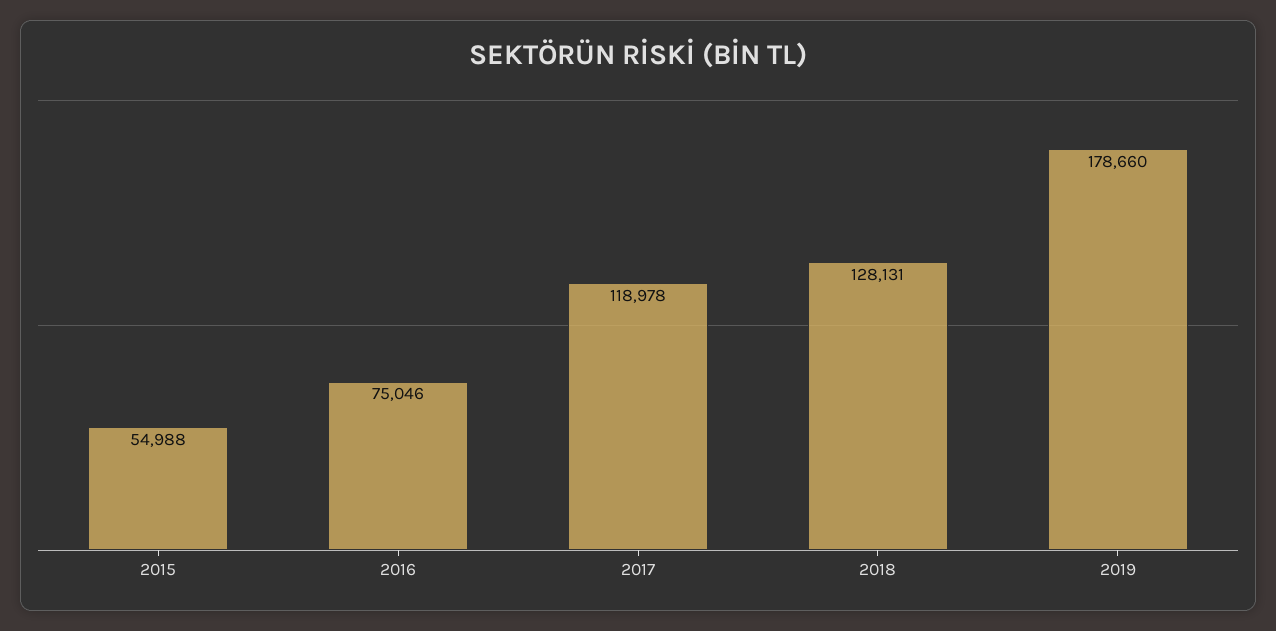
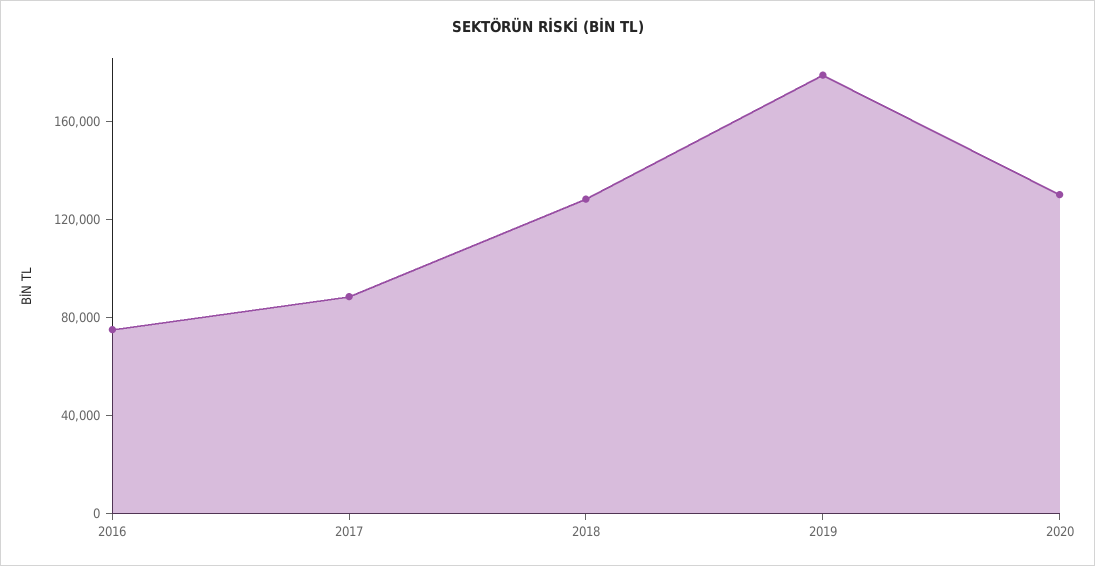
2015: 54988 -> none
2017: 118978 -> 90000
2020: none -> 130000

